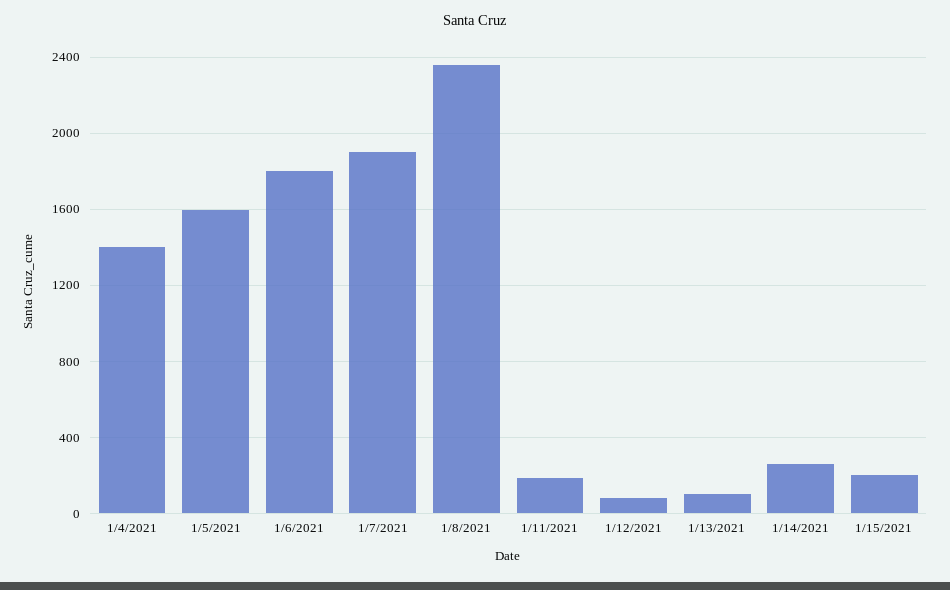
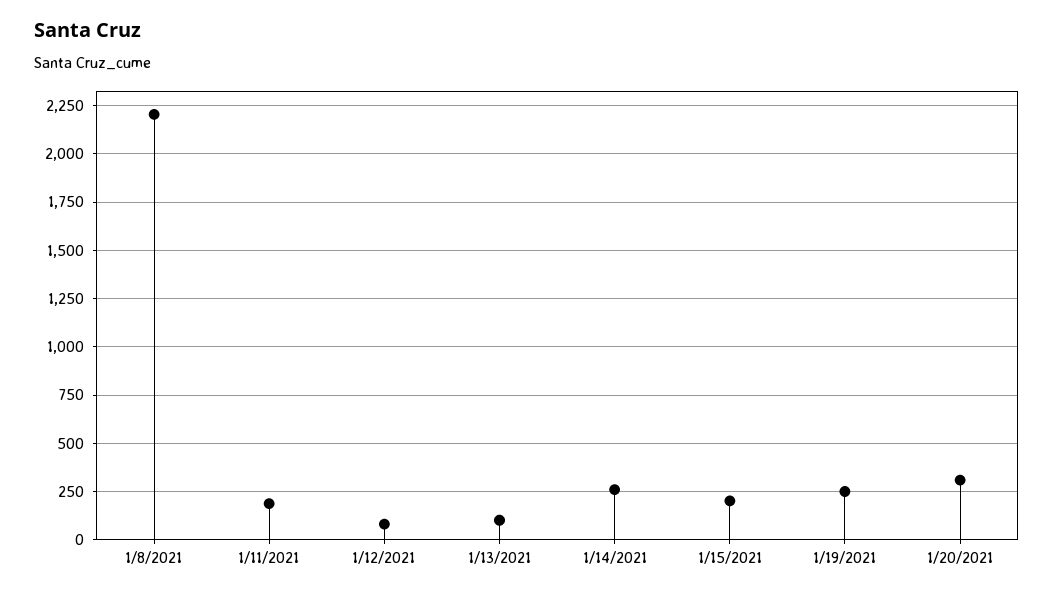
1/4/2021: 1400 -> none
1/5/2021: 1600 -> none
1/6/2021: 1800 -> none
1/7/2021: 1900 -> none
1/8/2021: 2350 -> 2200
1/19/2021: none -> 250
1/20/2021: none -> 300

